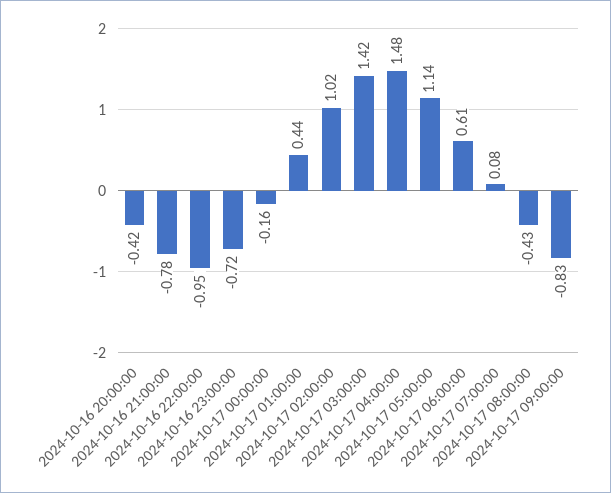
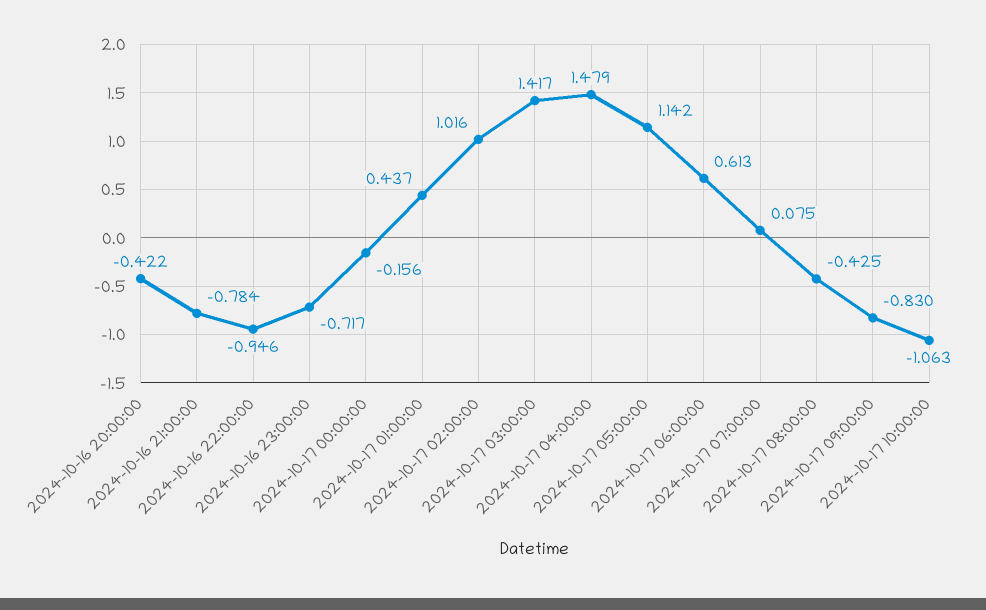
2024-10-17 10:00:00: none -> -1.063

